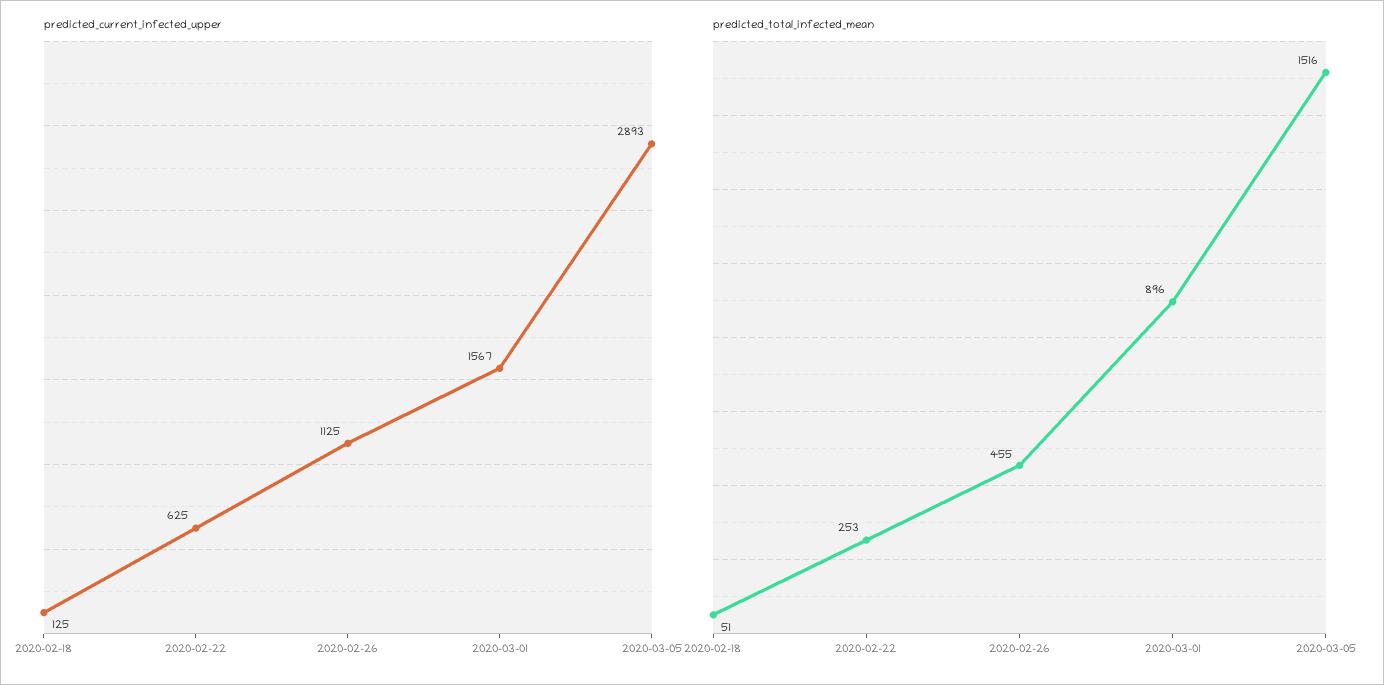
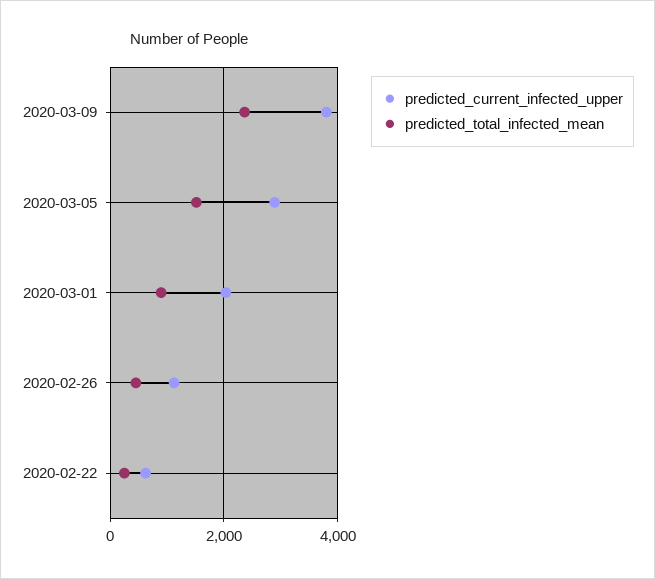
predicted_current_infected_upper, 2020-02-18: 125 -> none
predicted_current_infected_upper, 2020-03-01: 1567 -> 2000
predicted_total_infected_mean, 2020-02-18: 51 -> none
predicted_current_infected_upper, 2020-03-09: none -> 3800
predicted_total_infected_mean, 2020-03-09: none -> 2400

